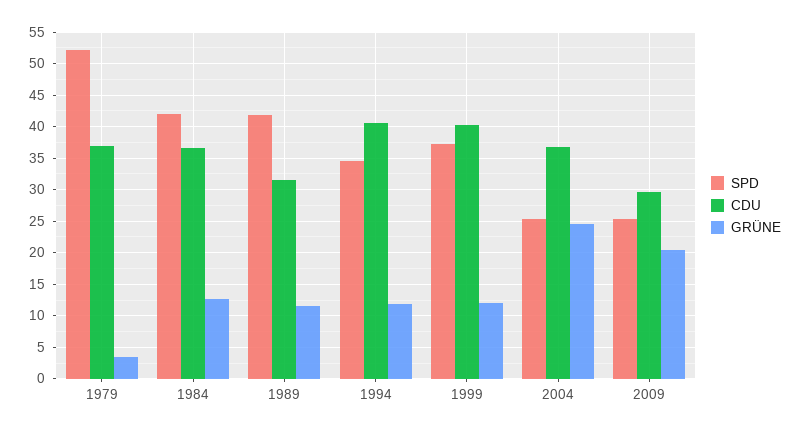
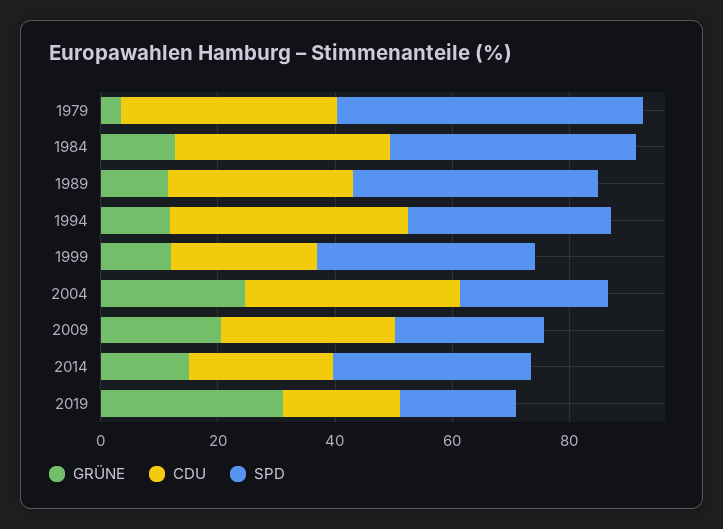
CDU, 1999: 40 -> 25
GRÜNE, 2014: none -> 15
CDU, 2014: none -> 25
SPD, 2014: none -> 35
GRÜNE, 2019: none -> 30
CDU, 2019: none -> 20
SPD, 2019: none -> 20

